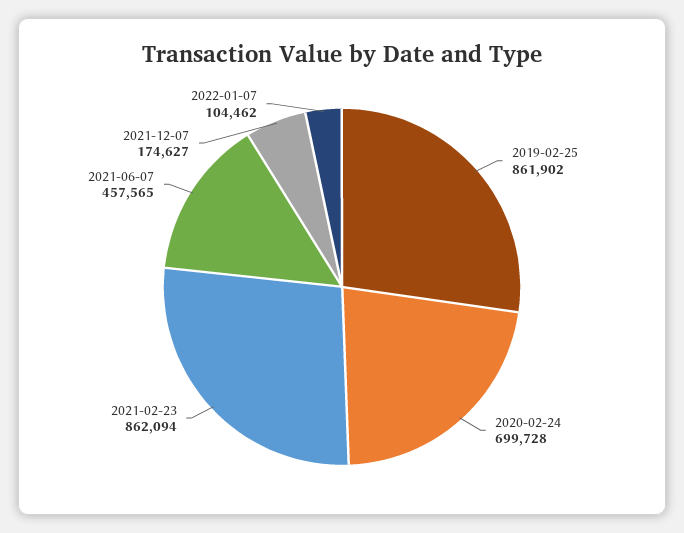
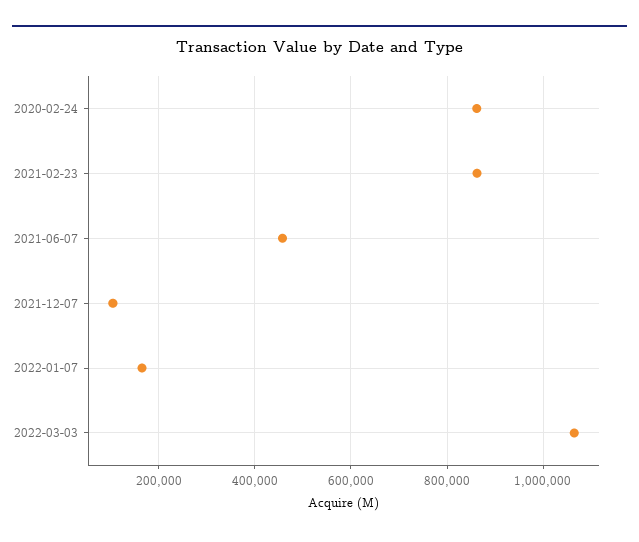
2019-02-25: 861902 -> none
2020-02-24: 699728 -> 860000
2021-12-07: 174627 -> 100000
2022-01-07: 104462 -> 160000
2022-03-03: none -> 1060000

